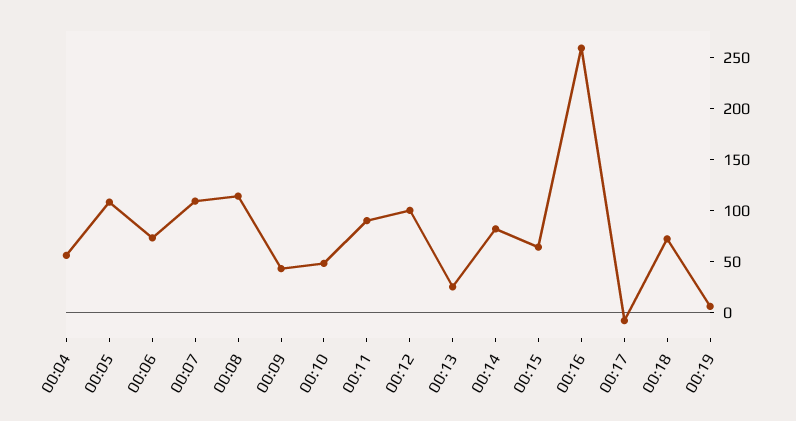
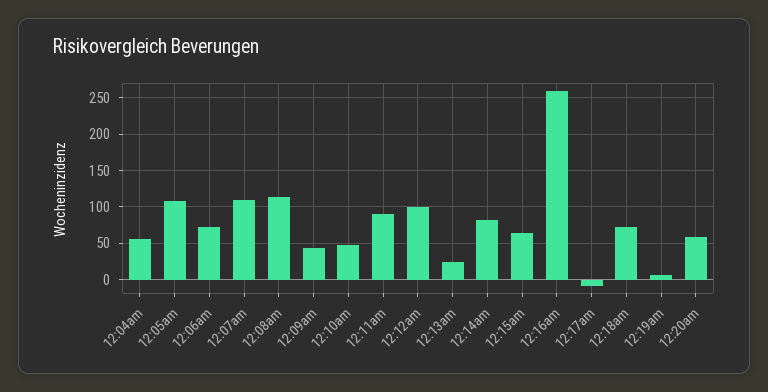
12:20am: none -> 60

